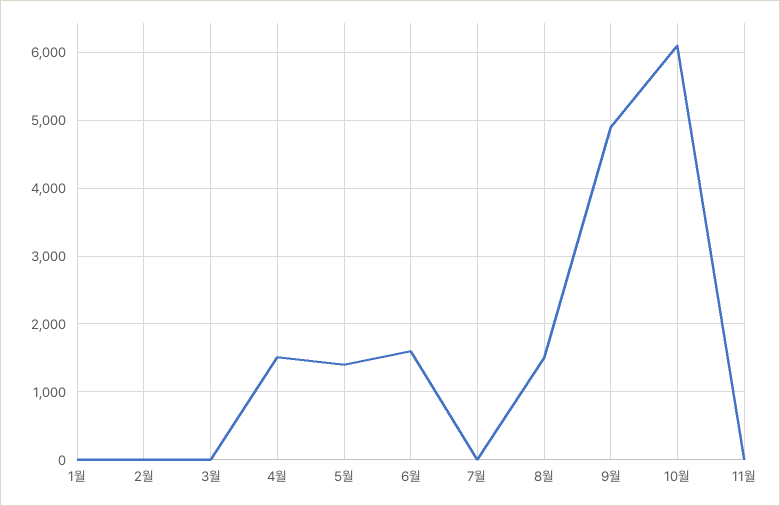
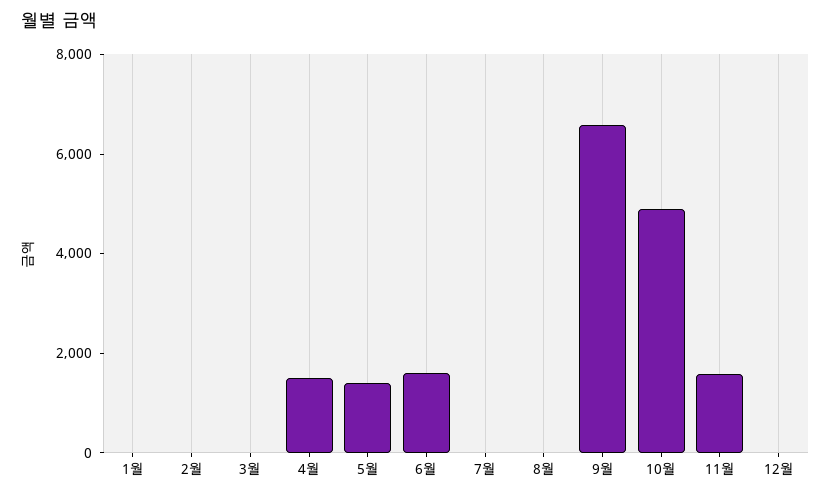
8월: 1500 -> 0
9월: 4900 -> 6500
10월: 6100 -> 5000
11월: 0 -> 1500
12월: none -> 0

